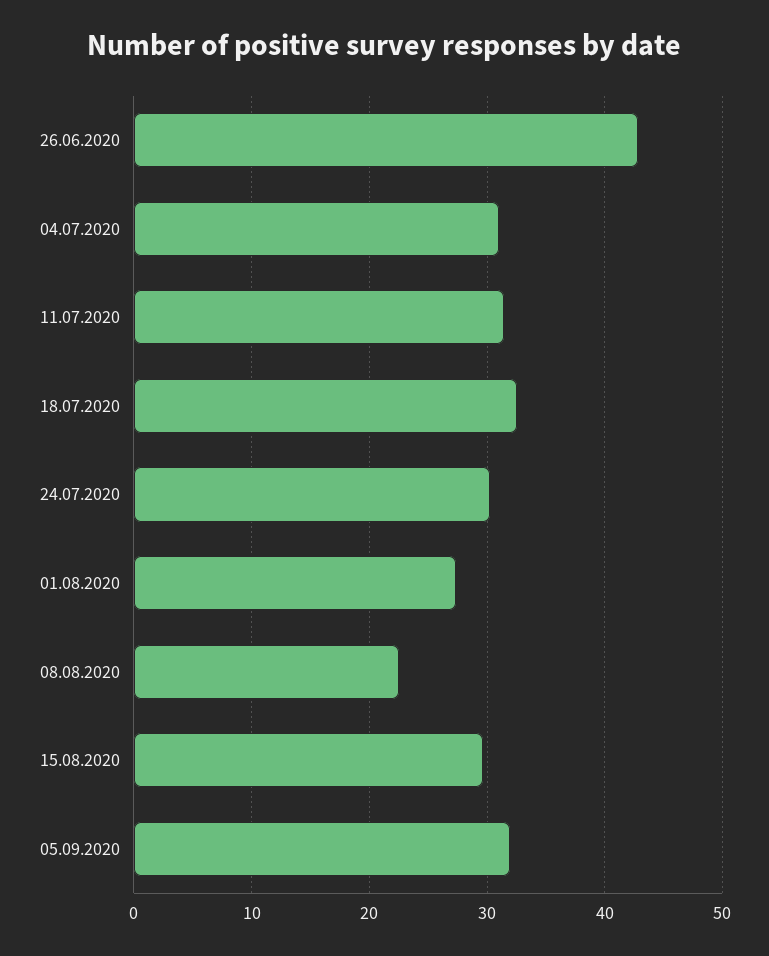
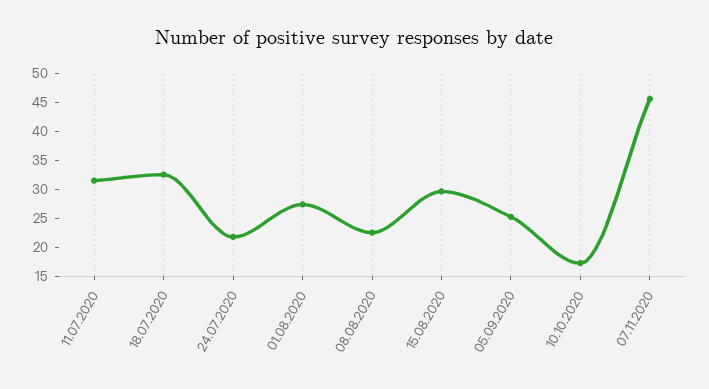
26.06.2020: 43 -> none
04.07.2020: 31 -> none
24.07.2020: 30 -> 22.5
05.09.2020: 32 -> 25
10.10.2020: none -> 17.5
07.11.2020: none -> 45

